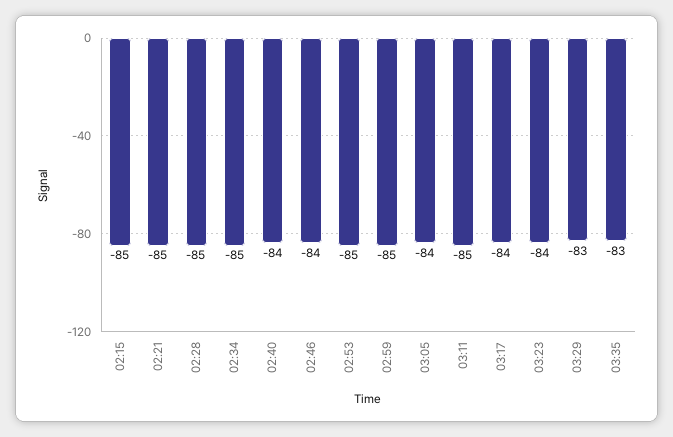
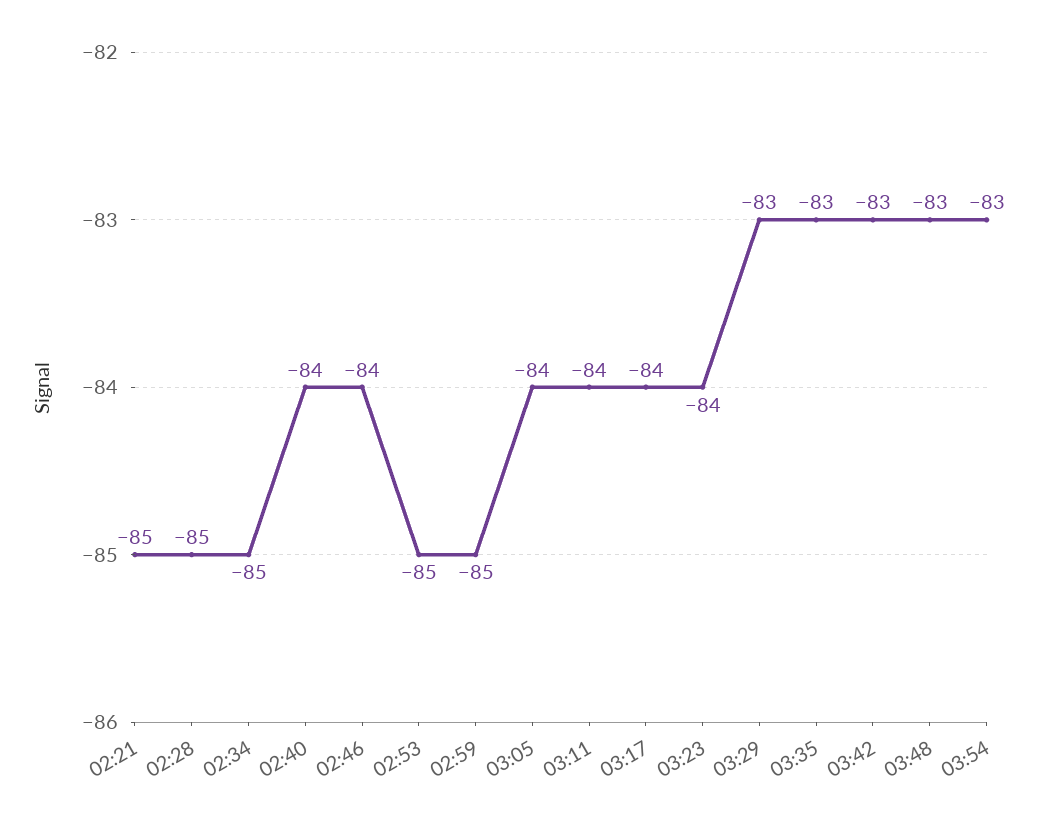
02:15: -85 -> none
03:11: -85 -> -84
03:42: none -> -83
03:48: none -> -83
03:54: none -> -83

